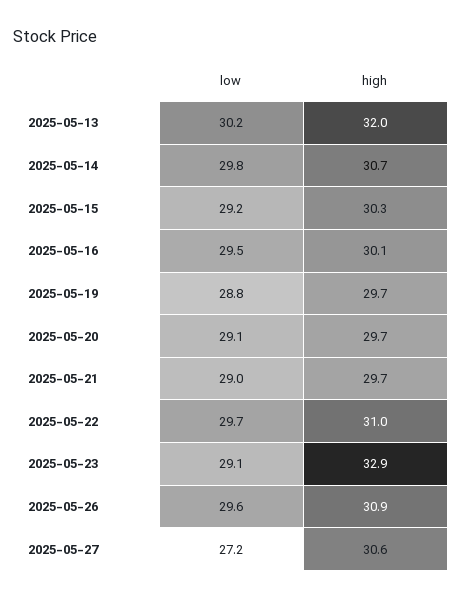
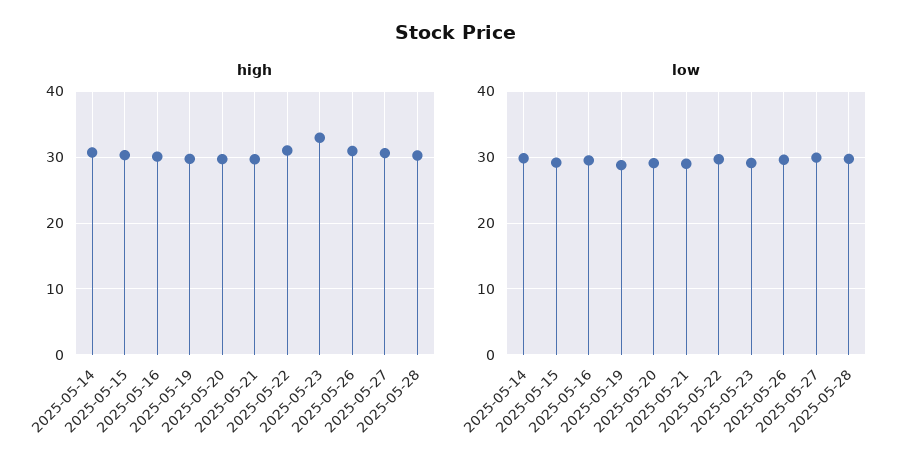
low, 2025-05-13: 30.2 -> none
high, 2025-05-13: 32 -> none
low, 2025-05-27: 27.2 -> 30
high, 2025-05-28: none -> 30
low, 2025-05-28: none -> 30

